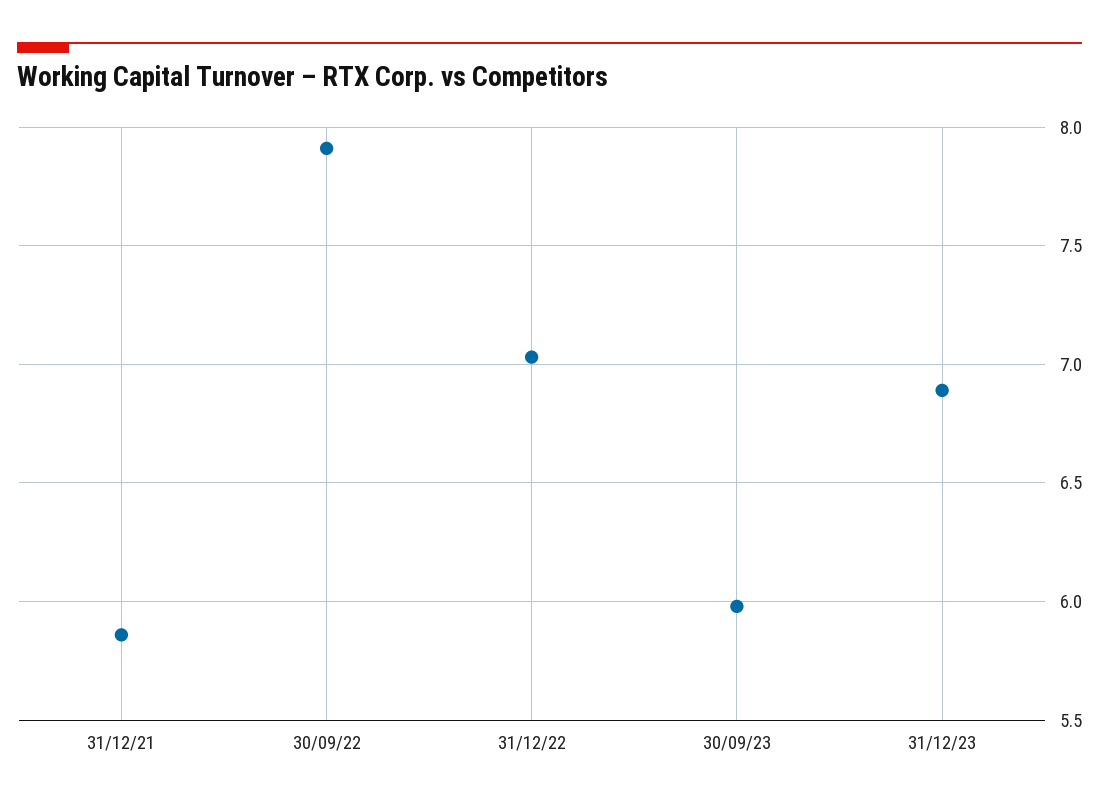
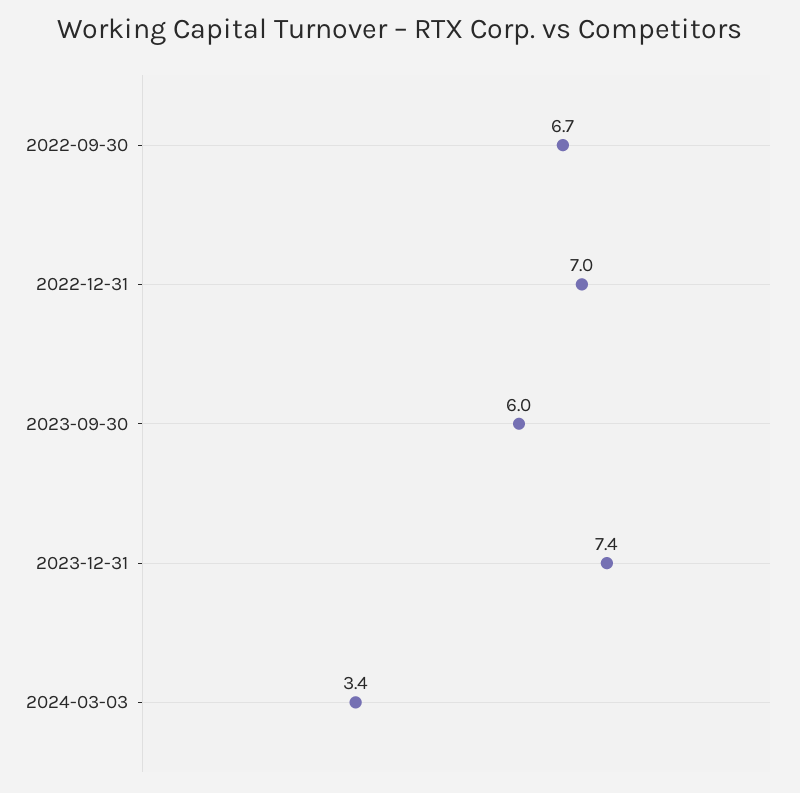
31/12/21: 5.85 -> none
30/09/22: 7.9 -> 6.7
31/12/23: 6.9 -> 7.4
2024-03-03: none -> 3.4

